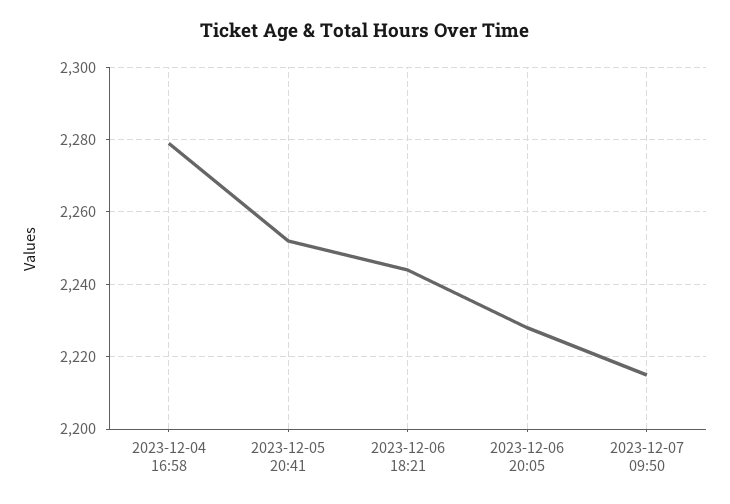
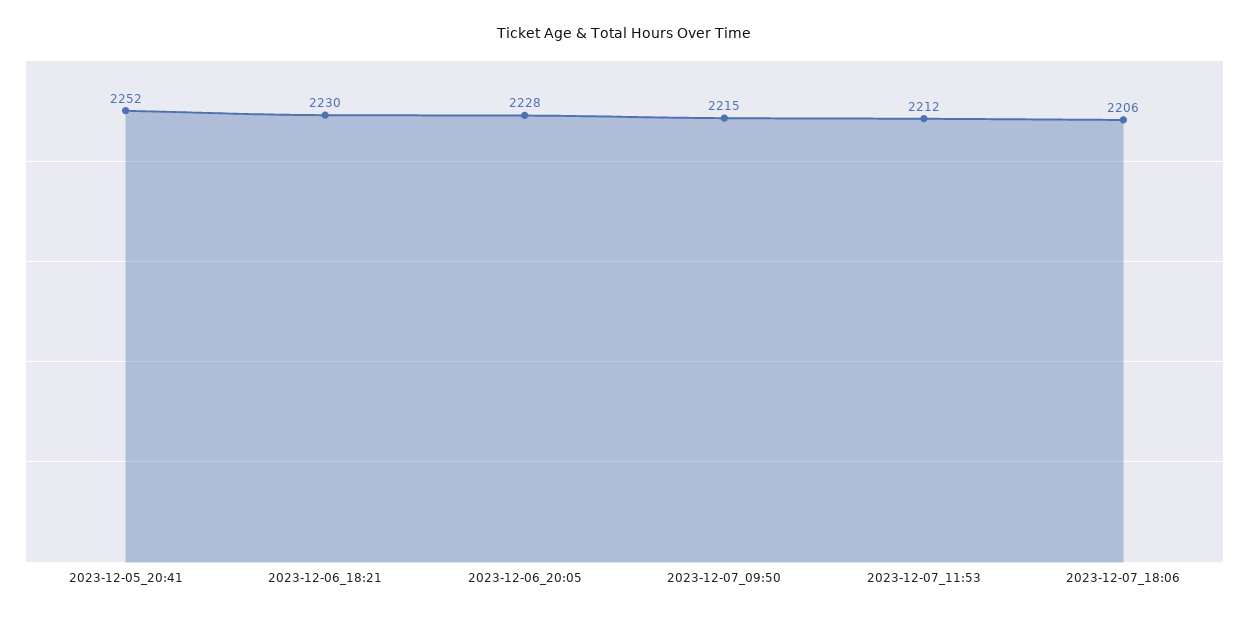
2023-12-04 16:58: 2280 -> none
2023-12-06 18:21: 2245 -> 2230
2023-12-07_11:53: none -> 2212
2023-12-07_18:06: none -> 2206

